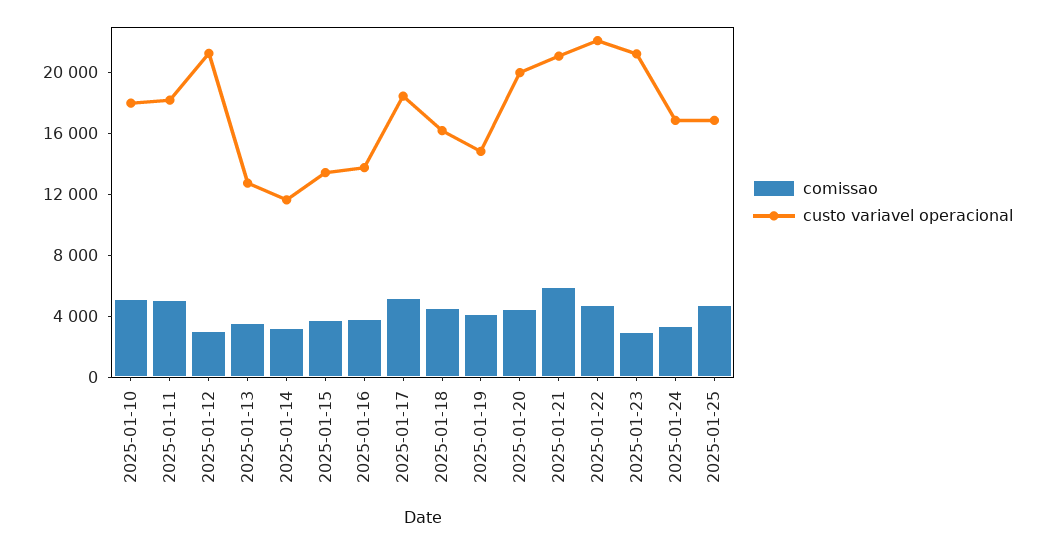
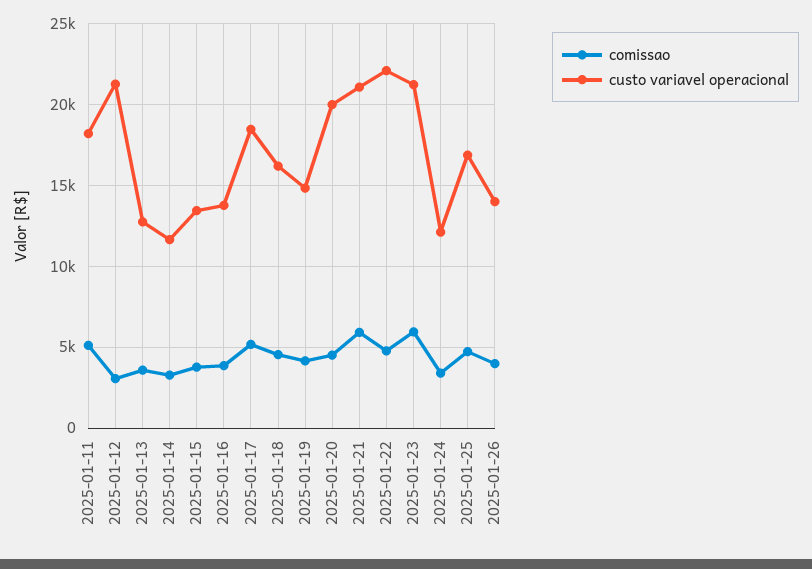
comissao, 2025-01-10: 5000 -> none
custo variavel operacional, 2025-01-10: 18000 -> none
comissao, 2025-01-23: 3000 -> 6000
custo variavel operacional, 2025-01-24: 17000 -> 12000
comissao, 2025-01-26: none -> 4000
custo variavel operacional, 2025-01-26: none -> 14000

